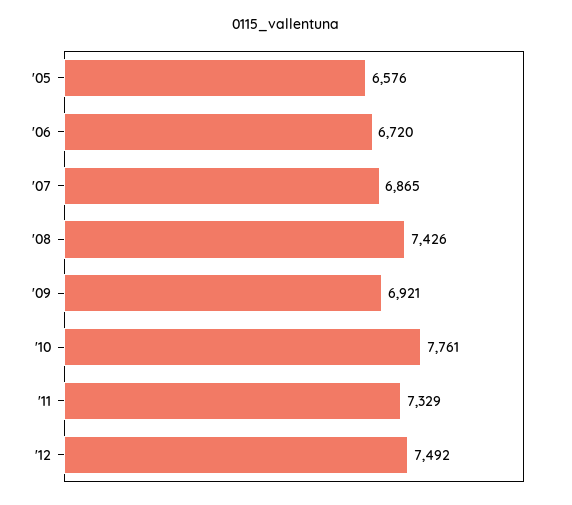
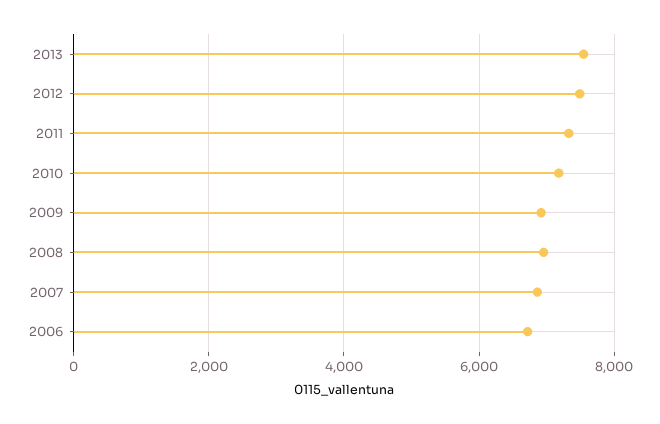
'05: 6576 -> none
'08: 7426 -> 7000
'10: 7761 -> 7200
2013: none -> 7600

